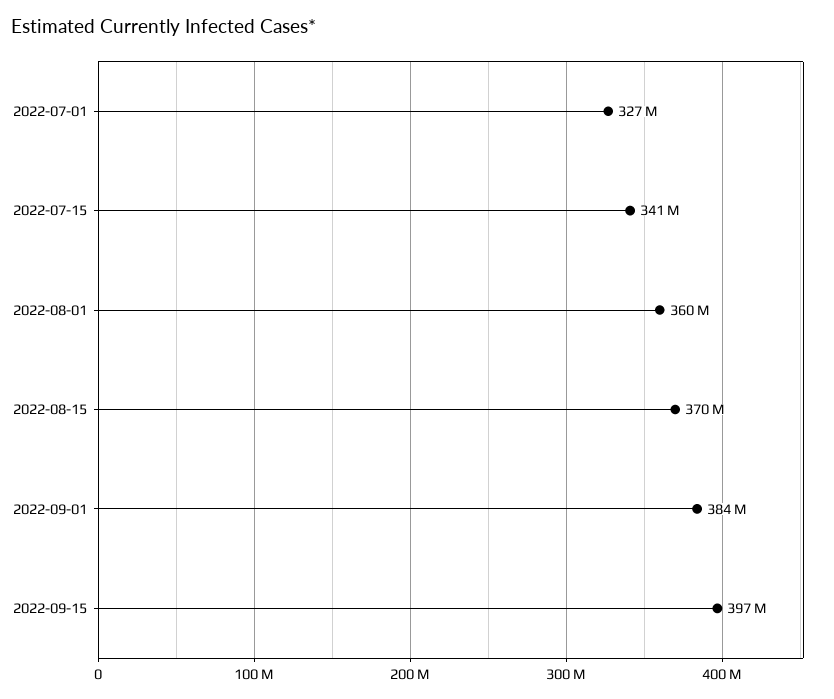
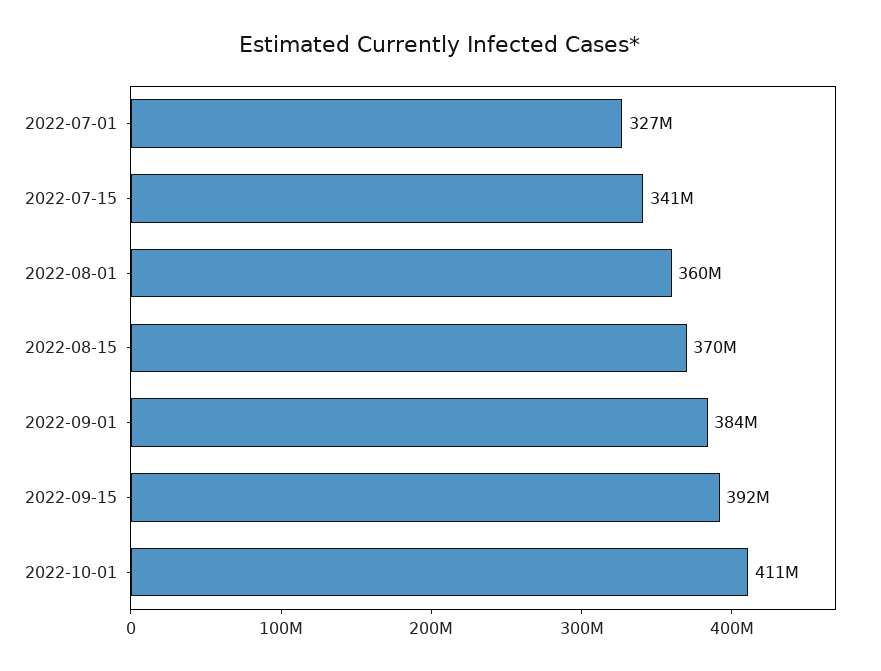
2022-09-15: 397000000 -> 392000000
2022-10-01: none -> 411000000

